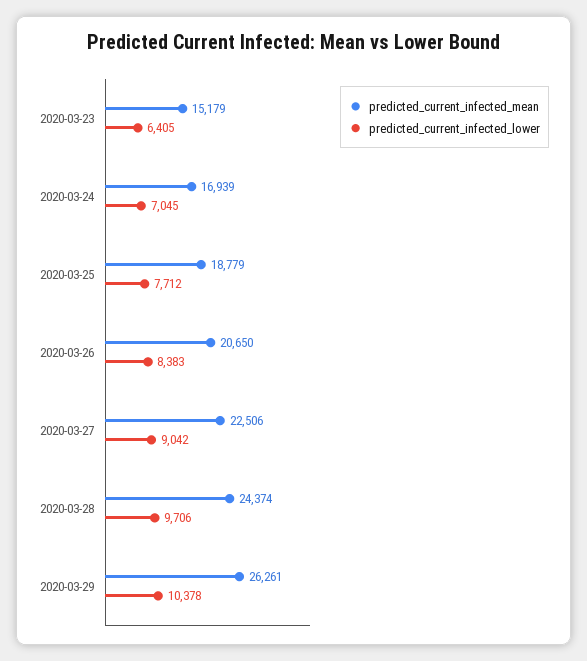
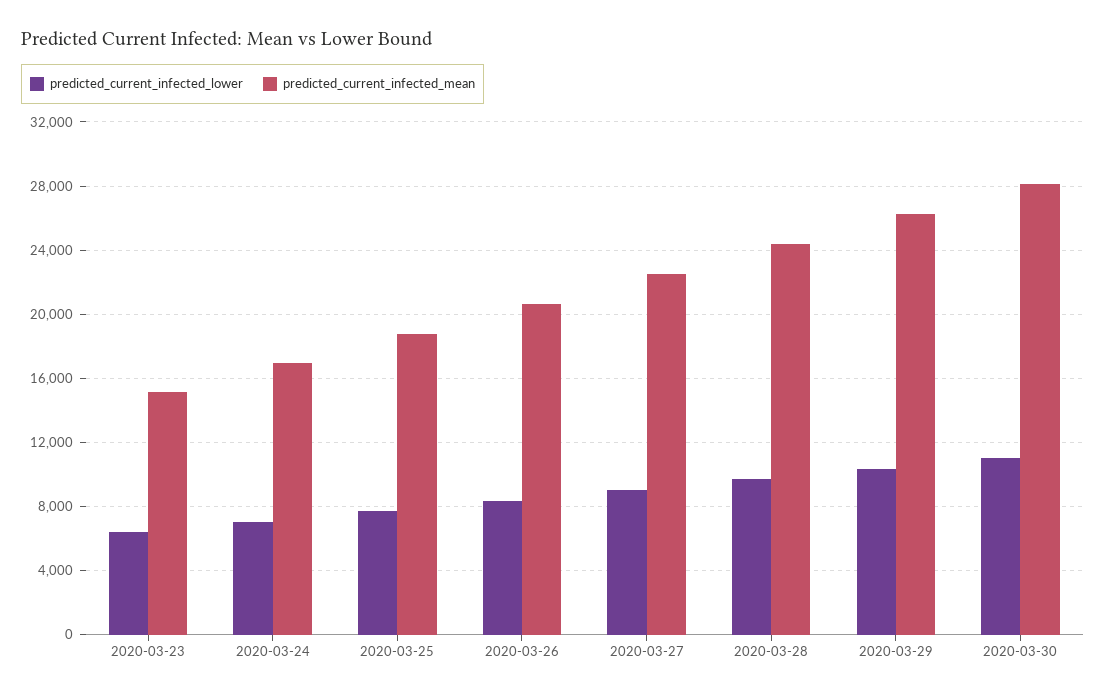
predicted_current_infected_lower, 2020-03-30: none -> 11000
predicted_current_infected_mean, 2020-03-30: none -> 28000

